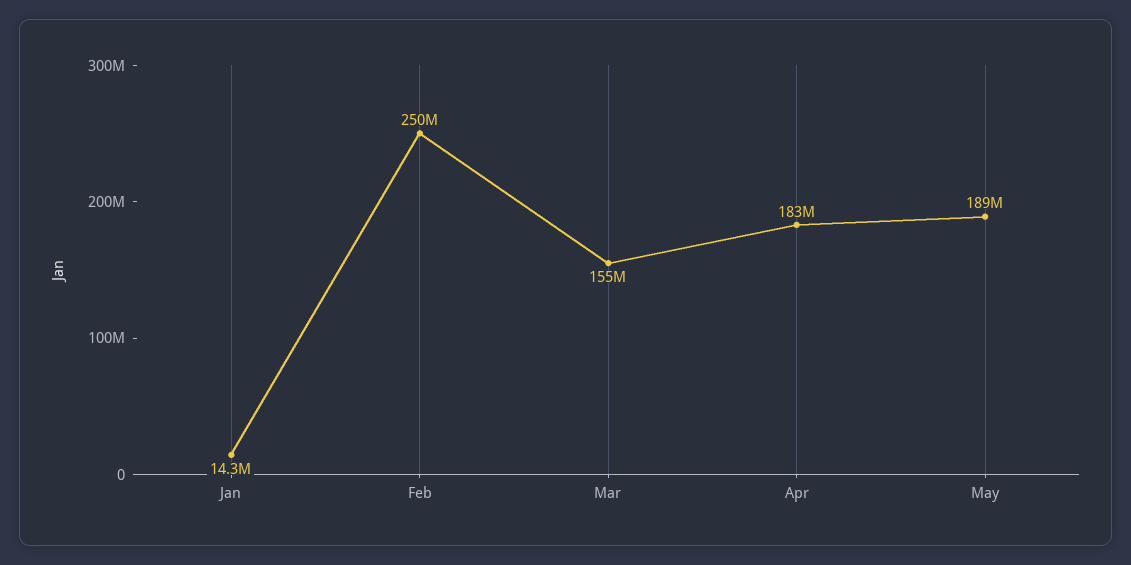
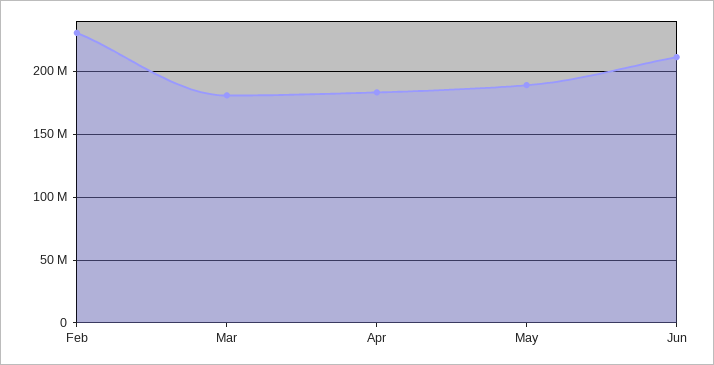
Jan: 14300000 -> none
Feb: 250000000 -> 230000000
Mar: 155000000 -> 180000000
Jun: none -> 210000000

